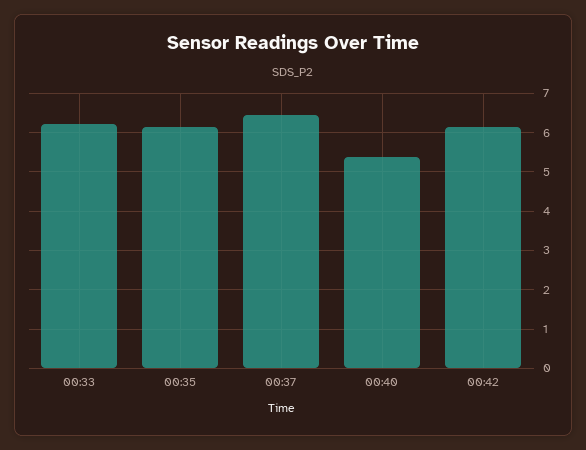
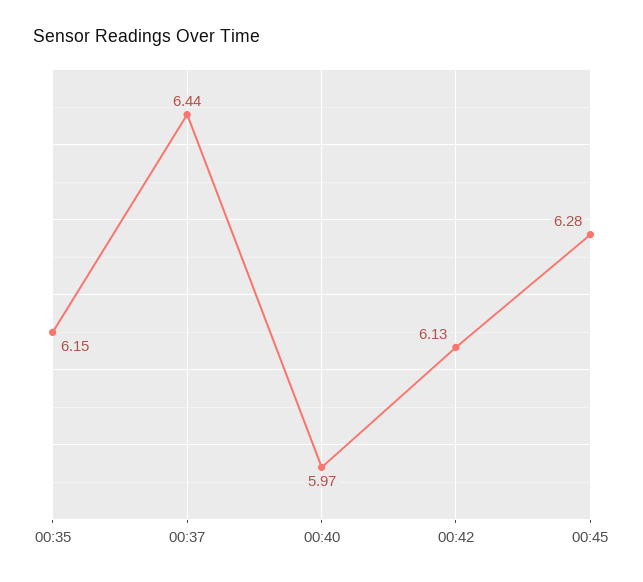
00:33: 6.2 -> none
00:40: 5.4 -> 5.97
00:45: none -> 6.28

